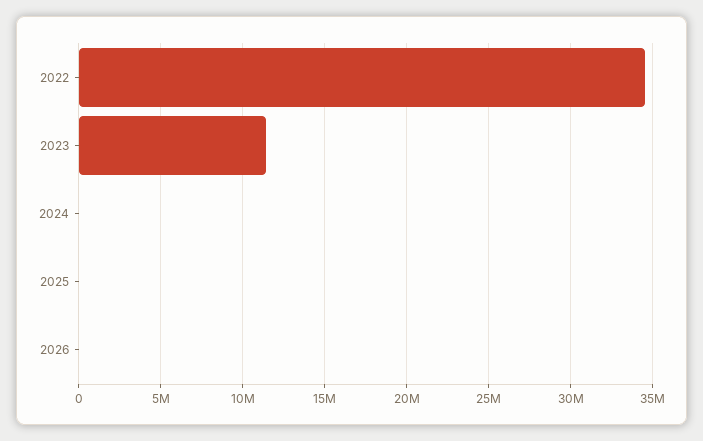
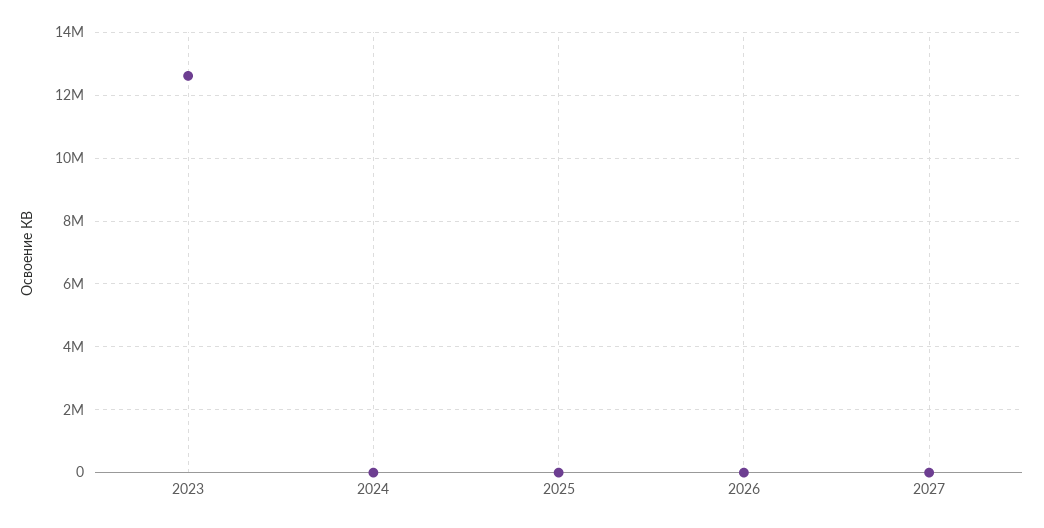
2022: 34500000 -> none
2023: 11500000 -> 12600000
2027: none -> 0

